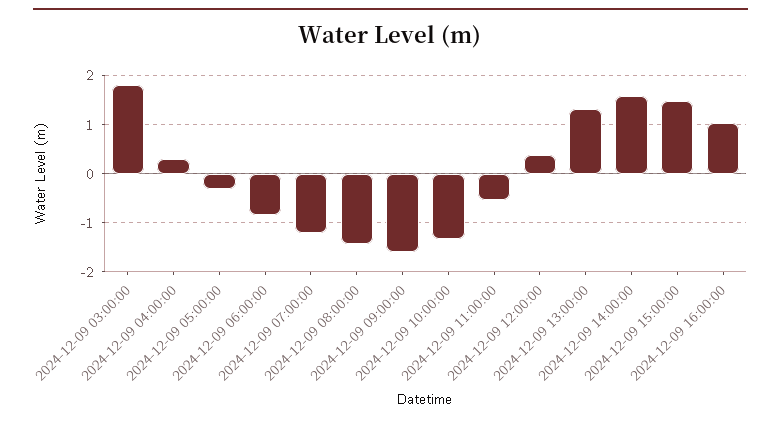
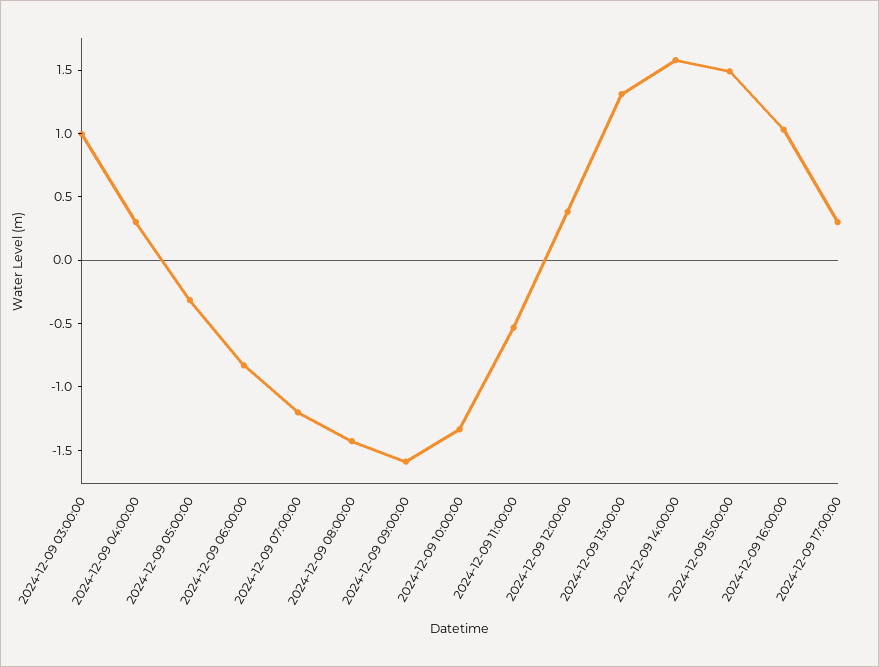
2024-12-09 03:00:00: 1.8 -> 1
2024-12-09 17:00:00: none -> 0.3

